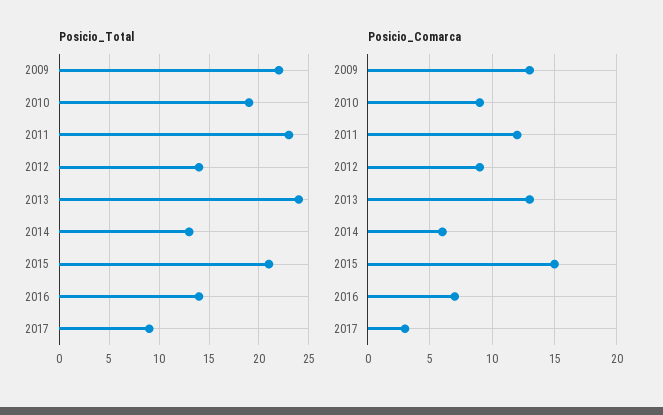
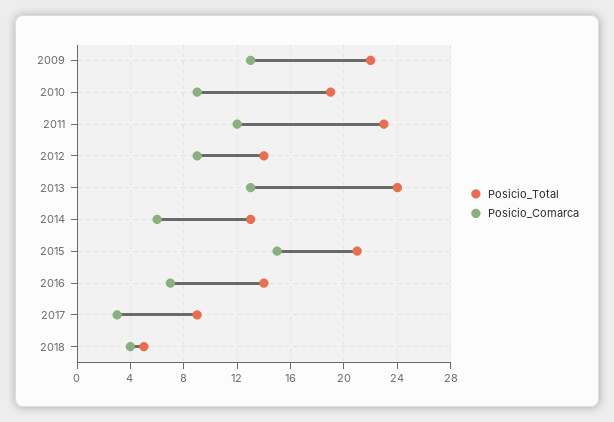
Posicio_Total, 2018: none -> 5
Posicio_Comarca, 2018: none -> 4

